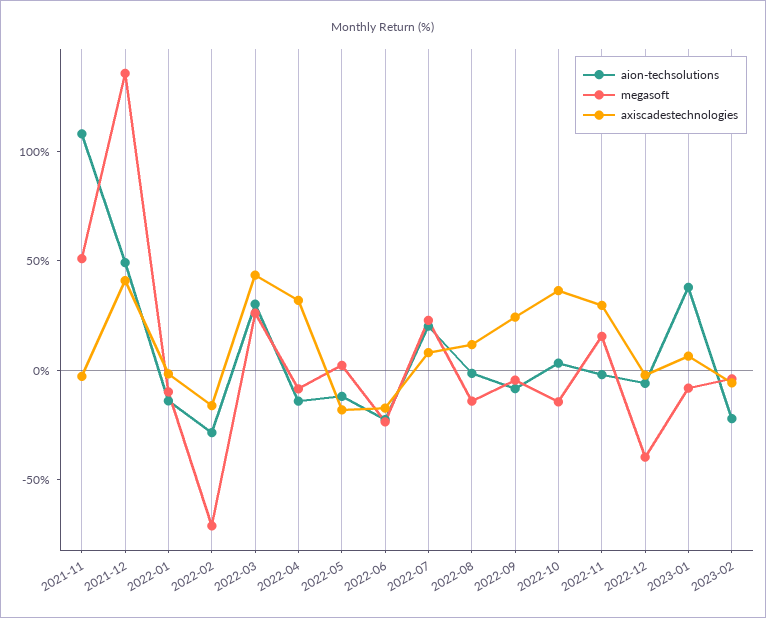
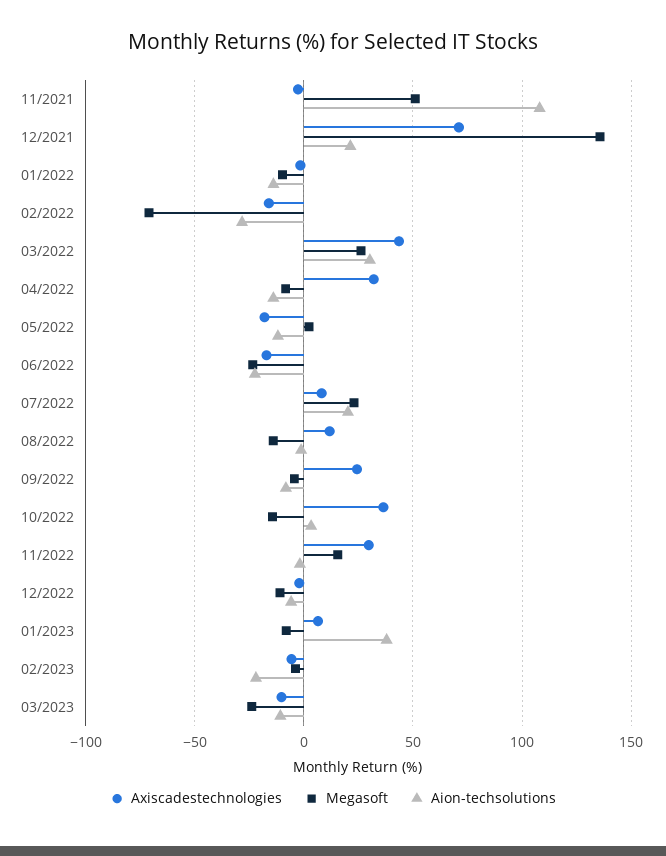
aion-techsolutions, 2021-12: 50 -> 20
axiscadestechnologies, 2021-12: 40 -> 70
megasoft, 2022-12: -40 -> -10
axiscadestechnologies, 03/2023: none -> -10
megasoft, 03/2023: none -> -25
aion-techsolutions, 03/2023: none -> -10

